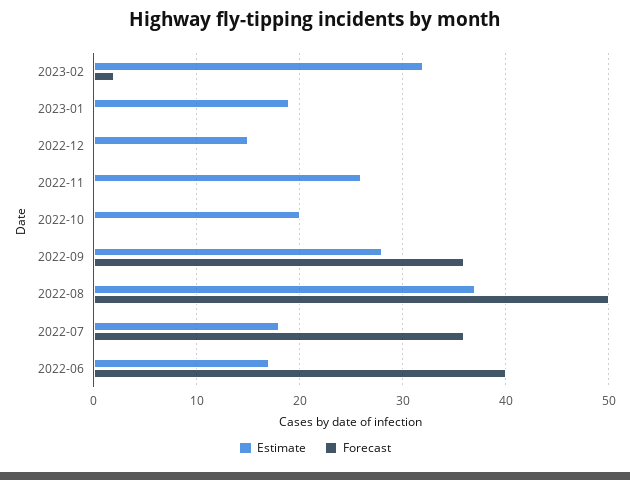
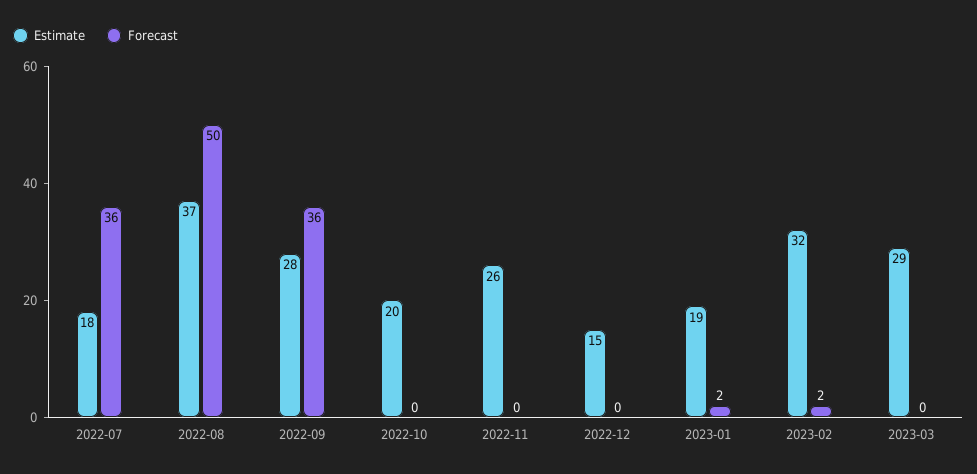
Forecast, 2023-01: 0 -> 2
Estimate, 2022-06: 17 -> none
Forecast, 2022-06: 40 -> none
Estimate, 2023-03: none -> 29
Forecast, 2023-03: none -> 0

